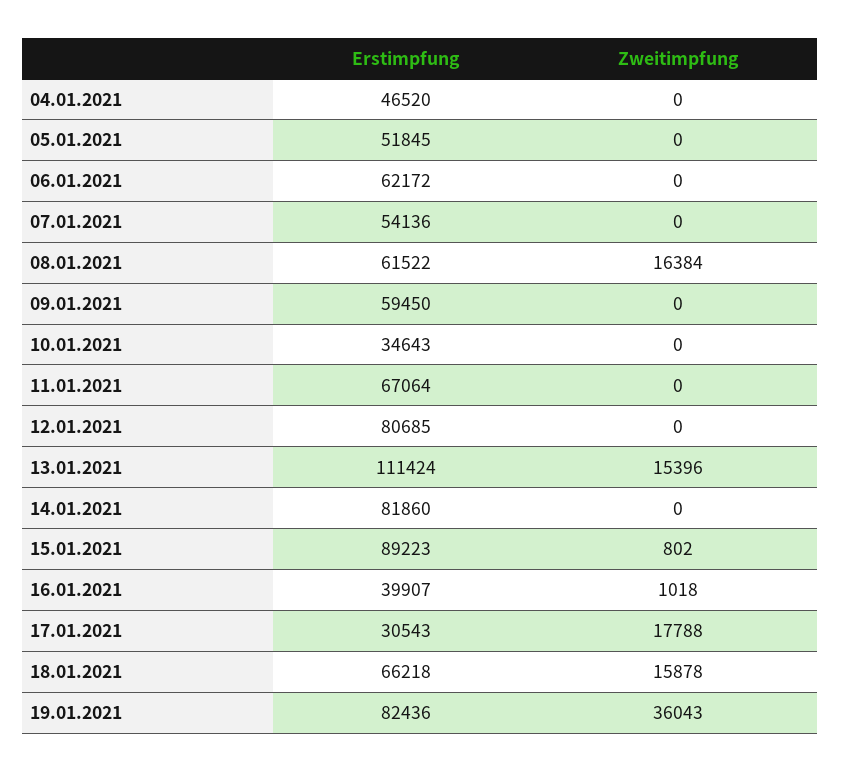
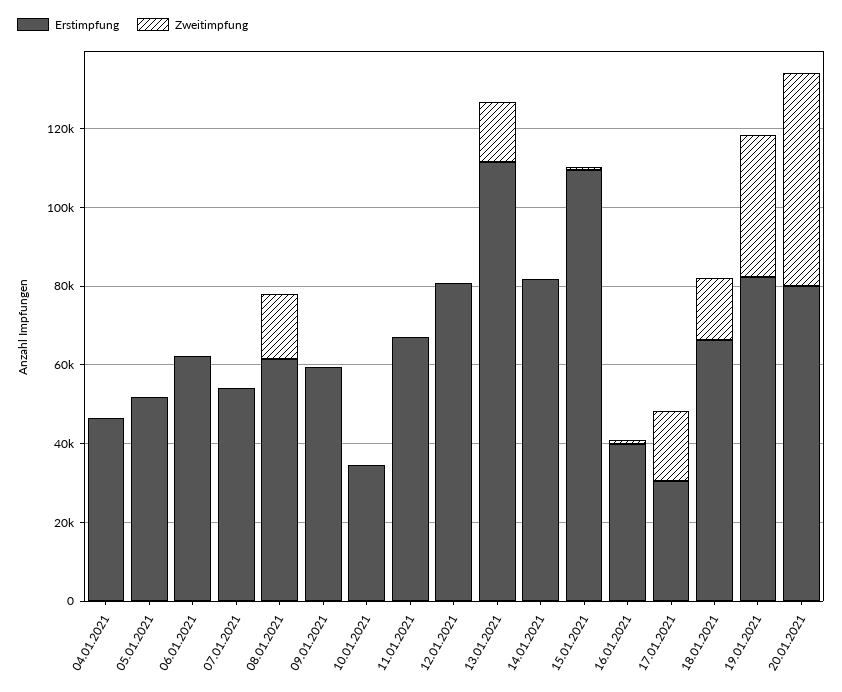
Erstimpfung, 15.01.2021: 89223 -> 110000
Erstimpfung, 20.01.2021: none -> 80000
Zweitimpfung, 20.01.2021: none -> 55000

